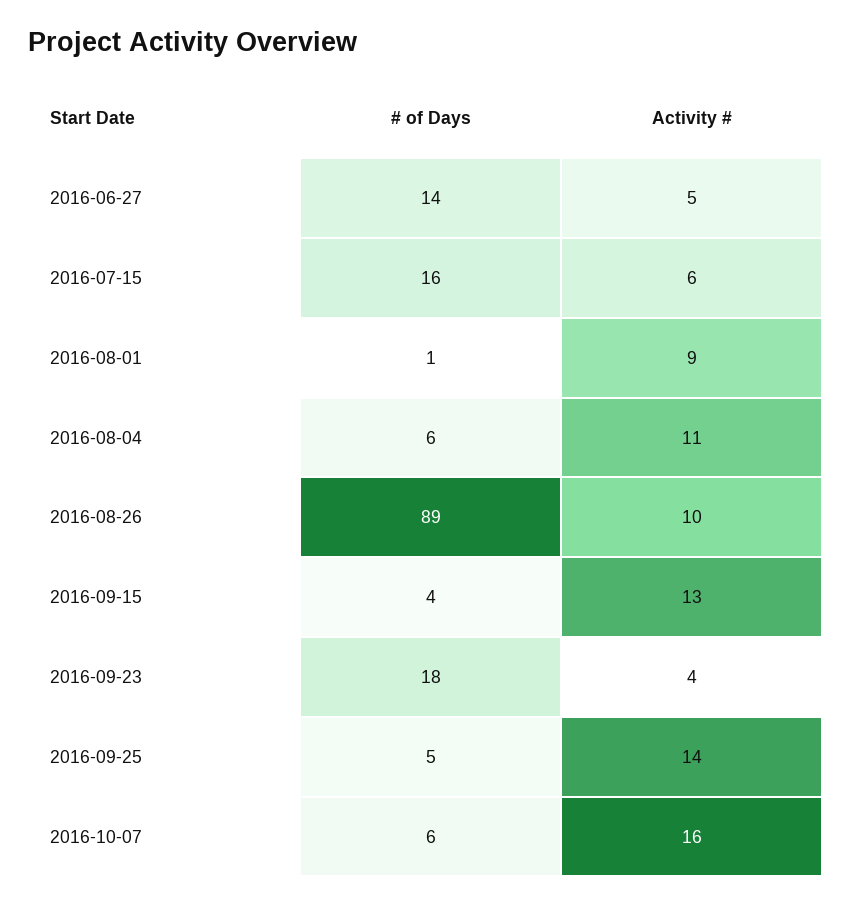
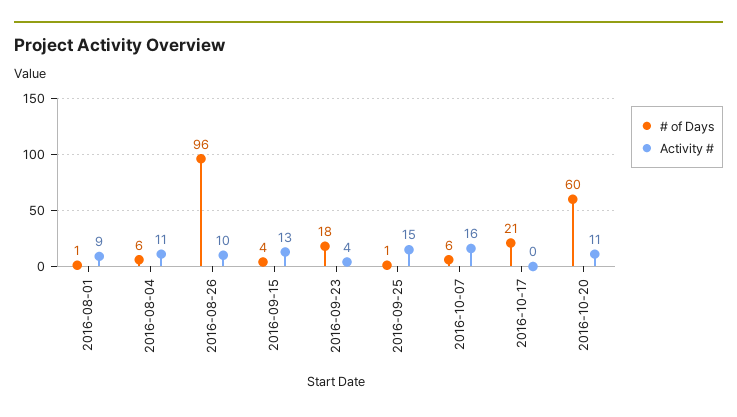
# of Days, 2016-06-27: 14 -> none
Activity #, 2016-06-27: 5 -> none
# of Days, 2016-07-15: 16 -> none
Activity #, 2016-07-15: 6 -> none
# of Days, 2016-08-26: 89 -> 96
# of Days, 2016-09-25: 5 -> 1
Activity #, 2016-09-25: 14 -> 15
# of Days, 2016-10-17: none -> 21
Activity #, 2016-10-17: none -> 0
# of Days, 2016-10-20: none -> 60
Activity #, 2016-10-20: none -> 11

